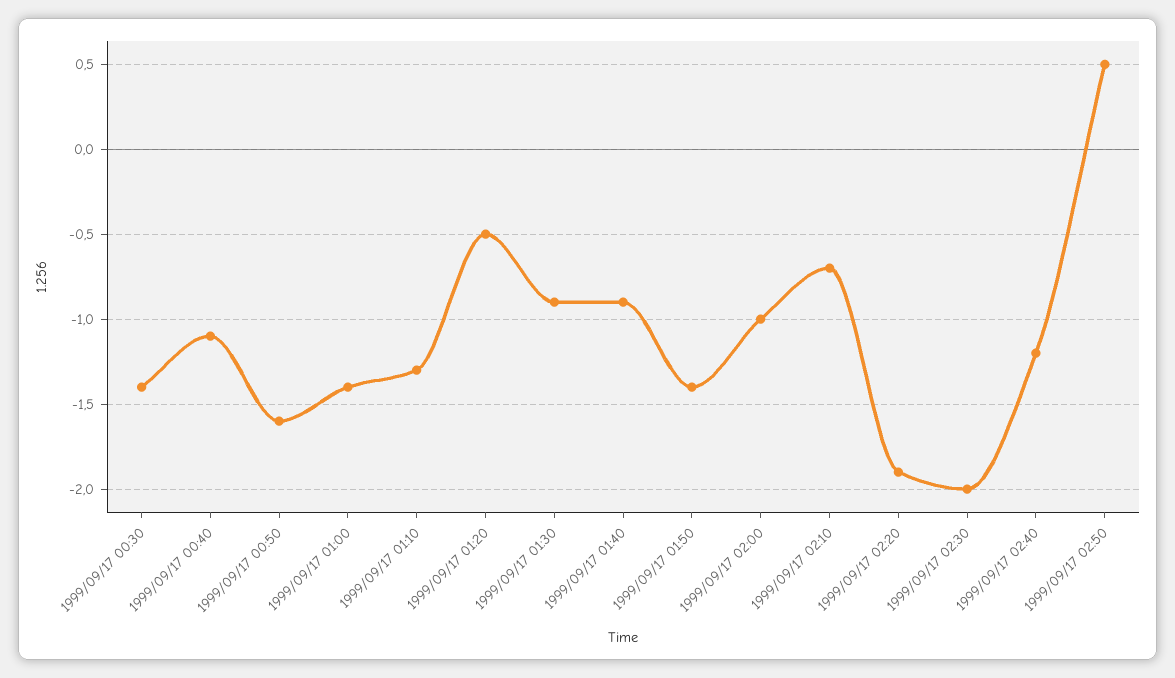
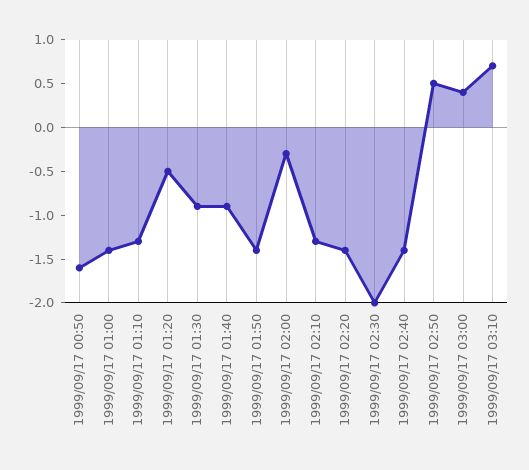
1999/09/17 00:30: -1.4 -> none
1999/09/17 00:40: -1.1 -> none
1999/09/17 02:00: -1 -> -0.3
1999/09/17 02:10: -0.7 -> -1.3
1999/09/17 02:20: -1.9 -> -1.4
1999/09/17 02:40: -1.2 -> -1.4
1999/09/17 03:00: none -> 0.4
1999/09/17 03:10: none -> 0.7

